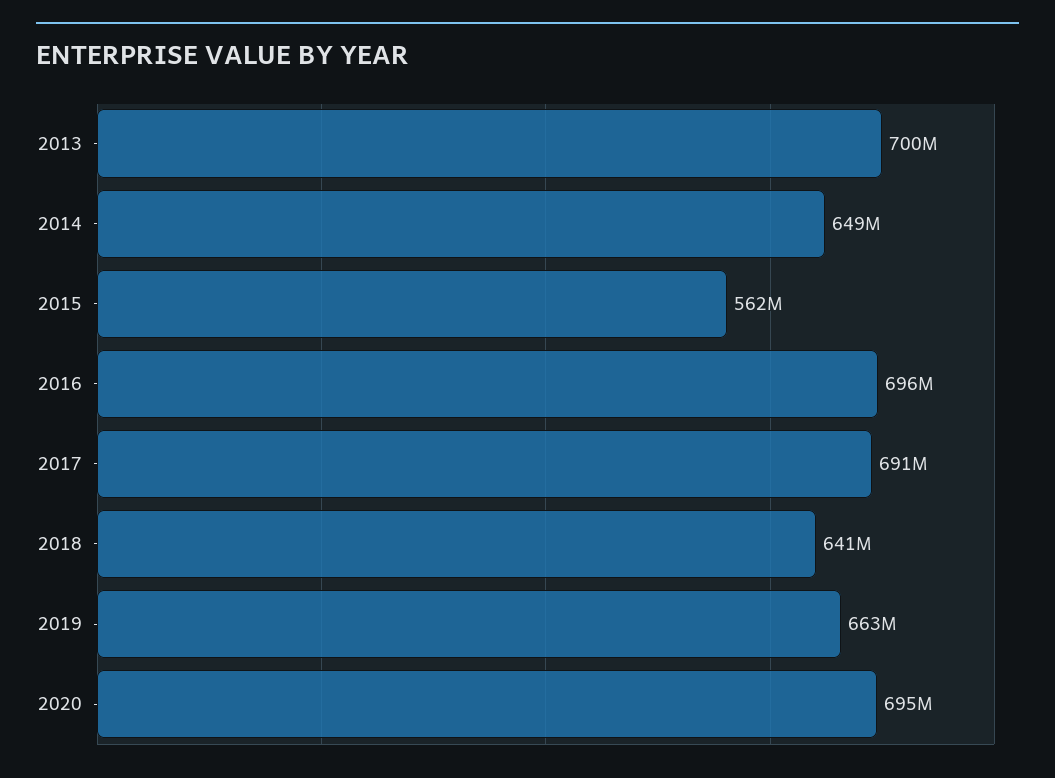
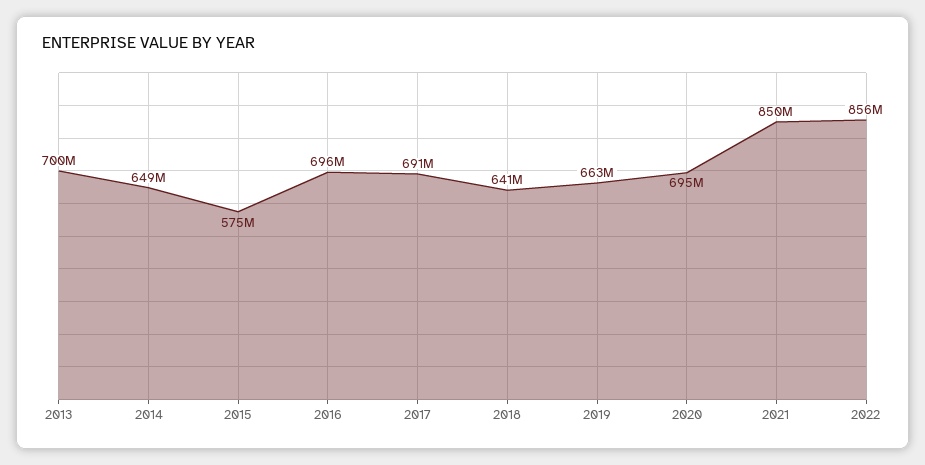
2015: 562000000 -> 575000000
2021: none -> 850000000
2022: none -> 856000000

